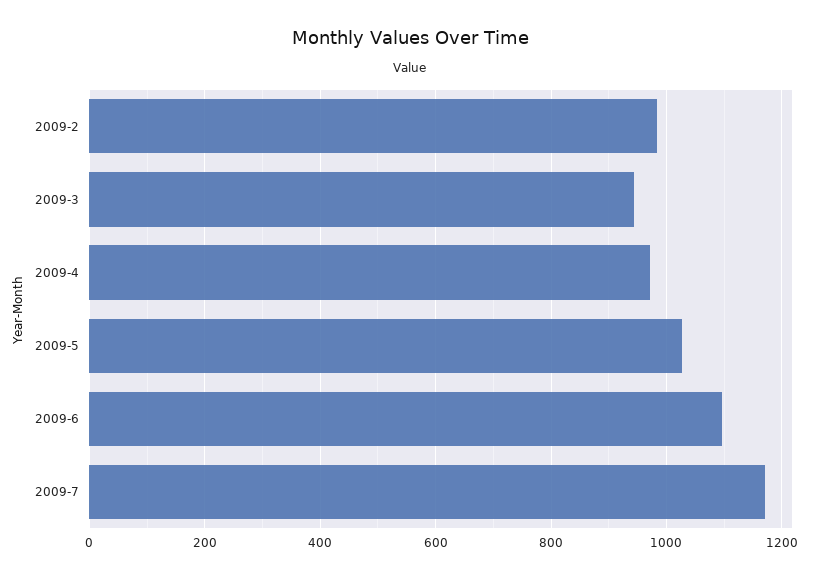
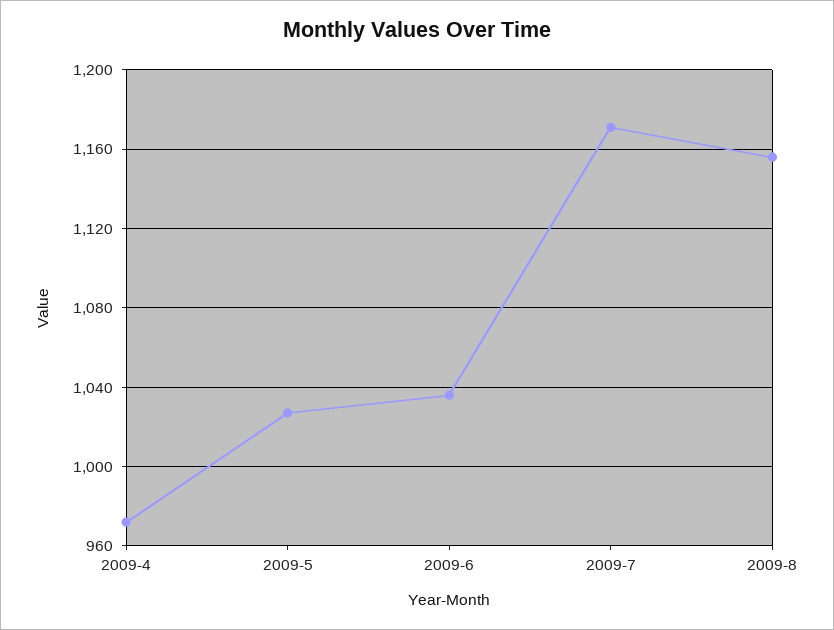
2009-2: 980 -> none
2009-3: 940 -> none
2009-6: 1100 -> 1035
2009-8: none -> 1155

